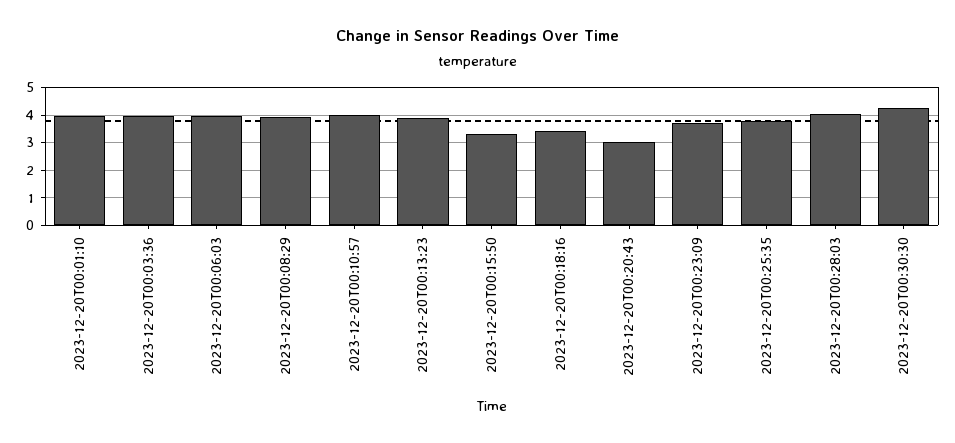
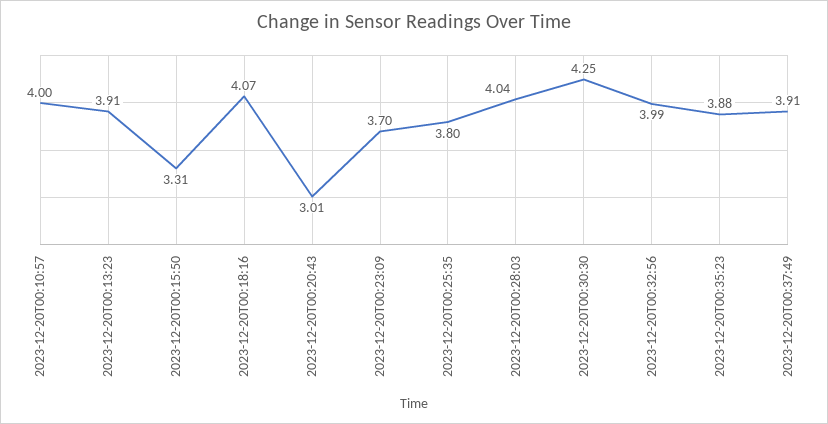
2023-12-20T00:01:10: 4 -> none
2023-12-20T00:03:36: 4 -> none
2023-12-20T00:06:03: 4 -> none
2023-12-20T00:08:29: 4 -> none
2023-12-20T00:18:16: 3.5 -> 4.07
2023-12-20T00:32:56: none -> 3.99
2023-12-20T00:35:23: none -> 3.88
2023-12-20T00:37:49: none -> 3.91

